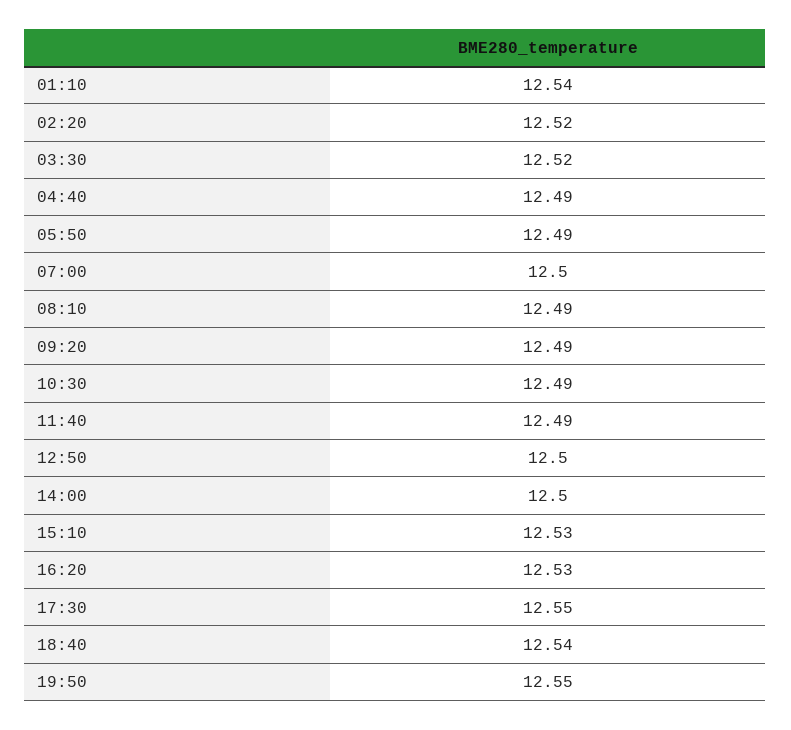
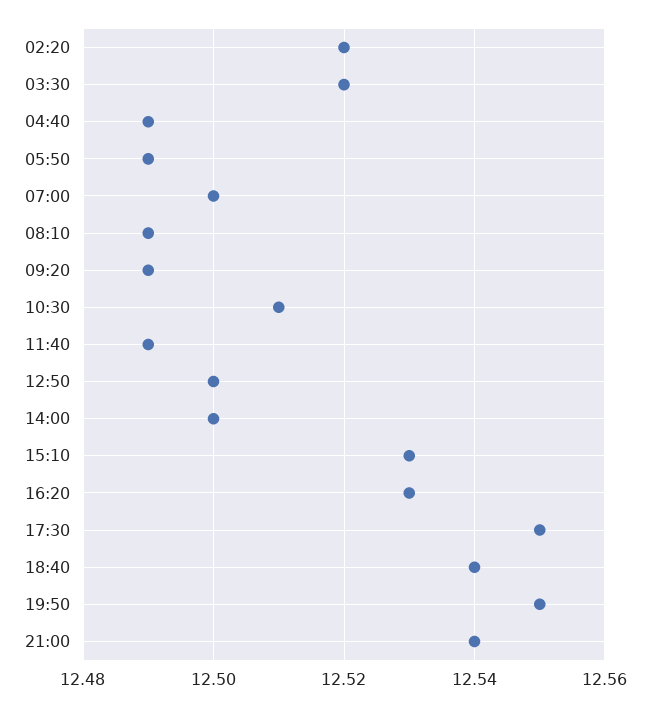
01:10: 12.54 -> none
10:30: 12.49 -> 12.51
21:00: none -> 12.54

